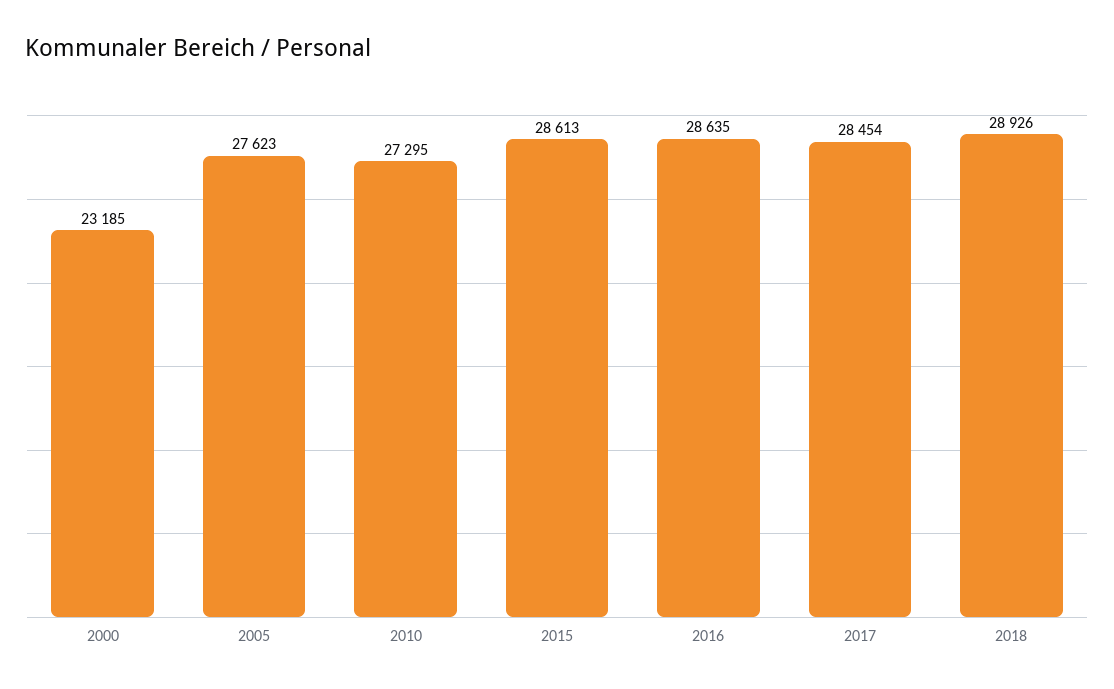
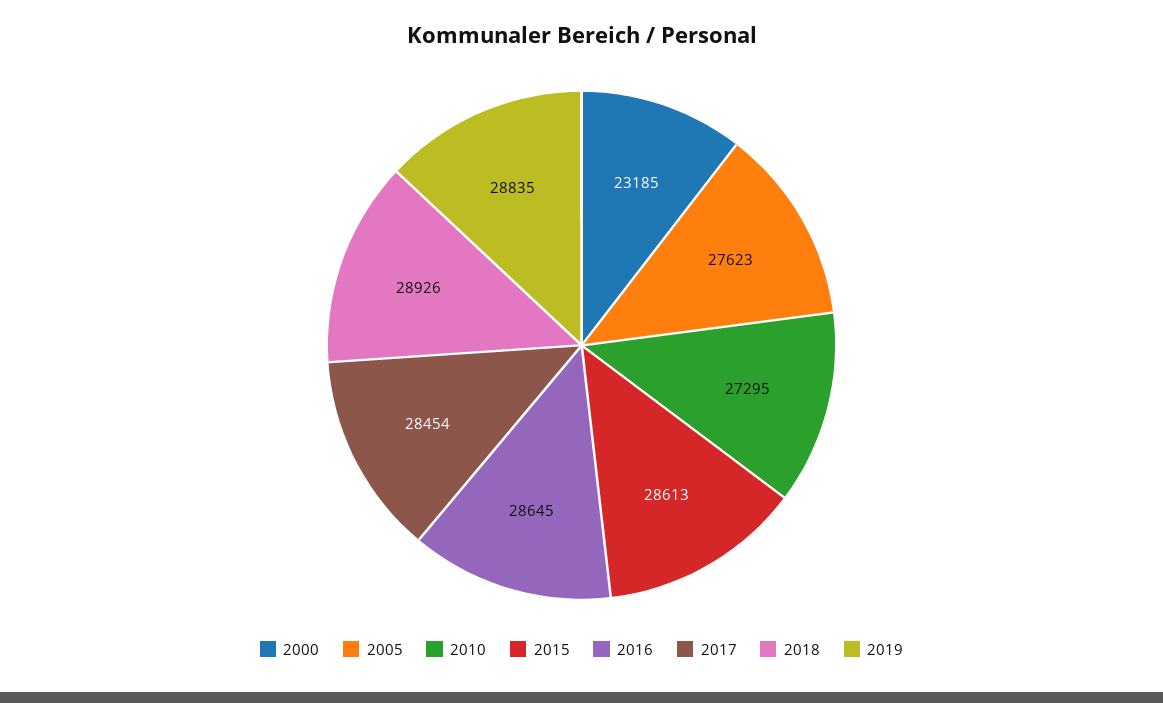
2016: 28635 -> 28645
2019: none -> 28835

